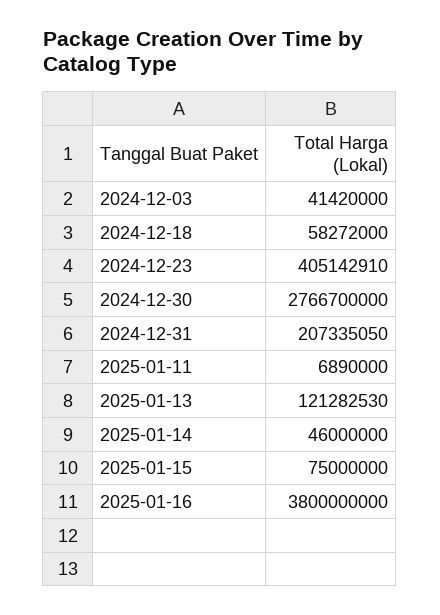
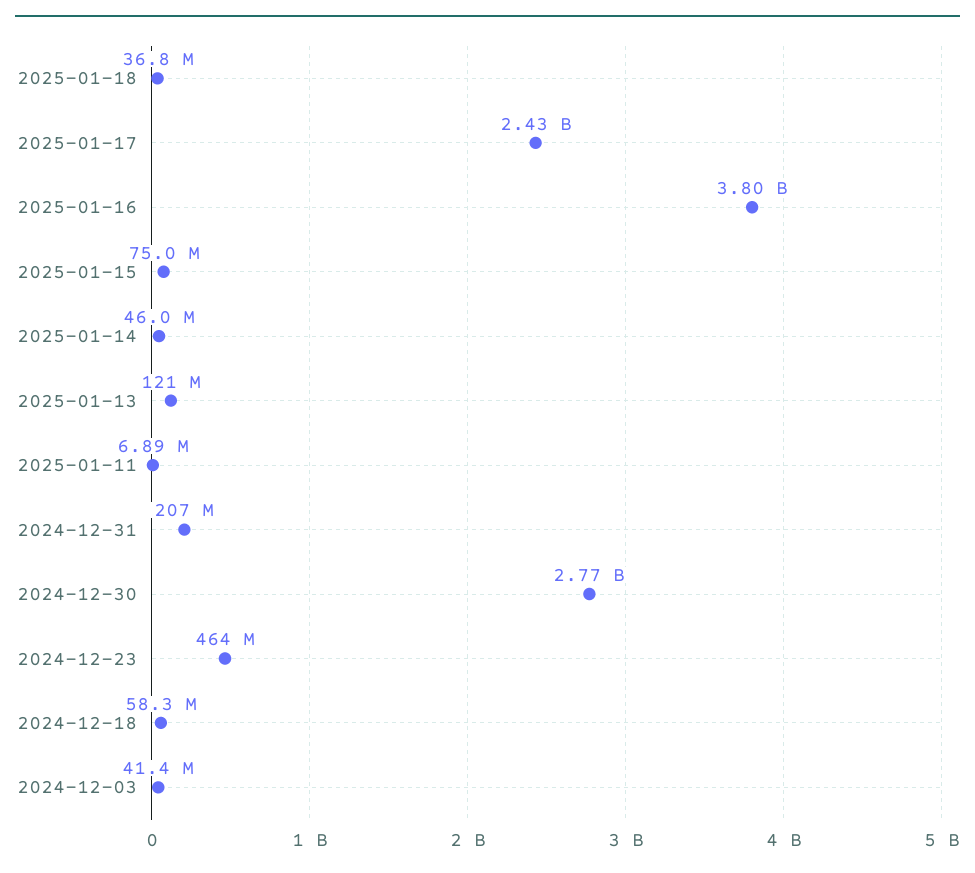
2024-12-23: 405142910 -> 464000000
2025-01-18: none -> 36800000
2025-01-17: none -> 2430000000

